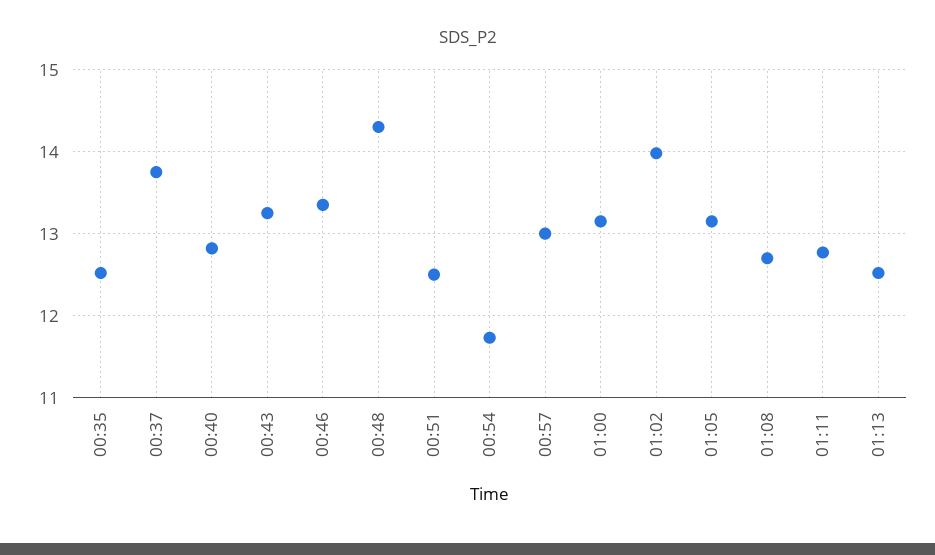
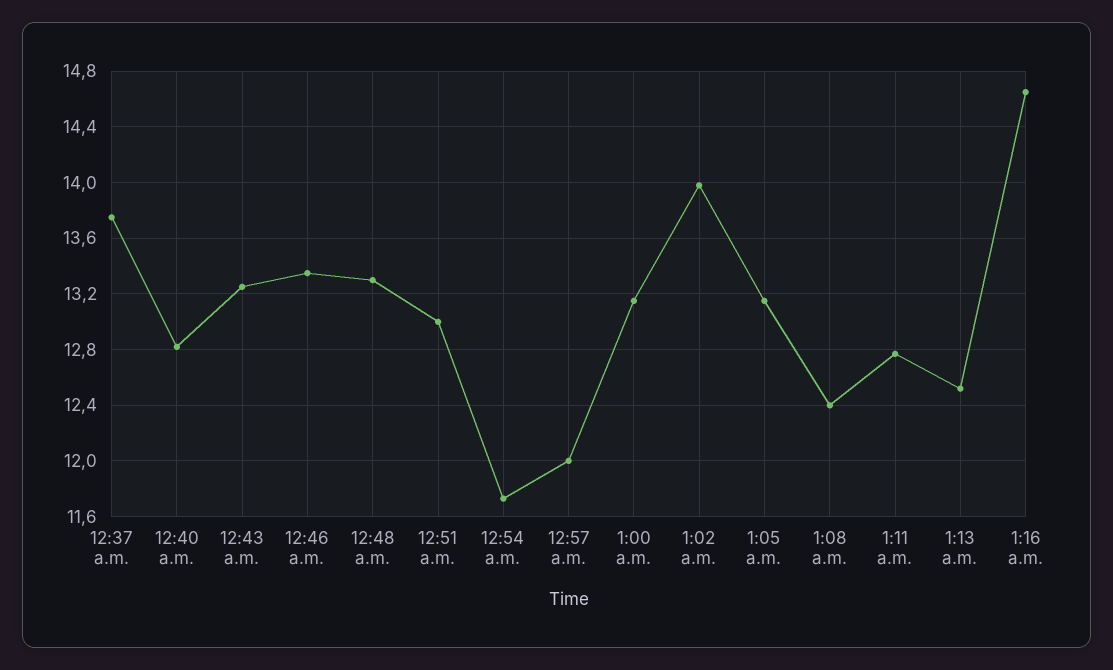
00:35: 12.5 -> none
00:48: 14.3 -> 13.3
00:51: 12.5 -> 13
00:57: 13 -> 12
01:08: 12.7 -> 12.4
1:16 a.m.: none -> 14.65

